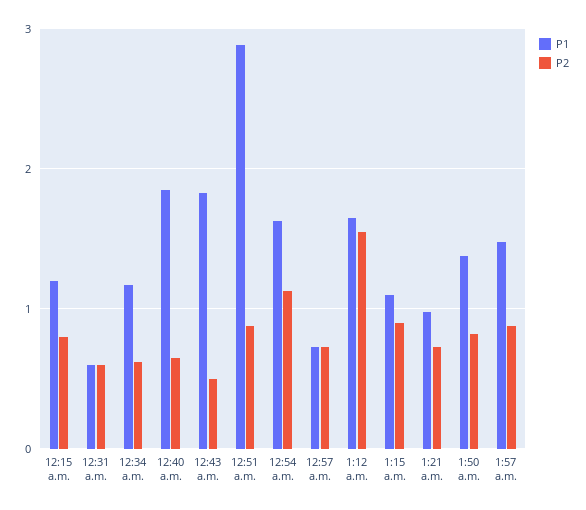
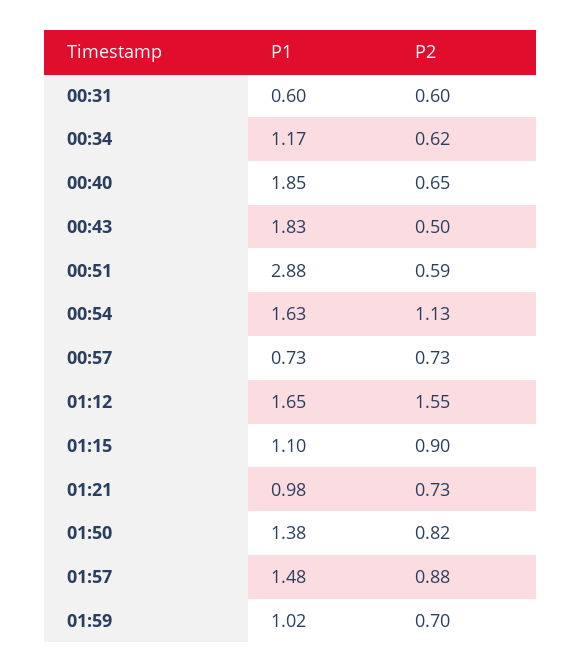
P1, 12:15 a.m.: 1.2 -> none
P2, 12:15 a.m.: 0.8 -> none
P2, 12:51 a.m.: 0.9 -> 0.59
P1, 01:59: none -> 1.02
P2, 01:59: none -> 0.7

